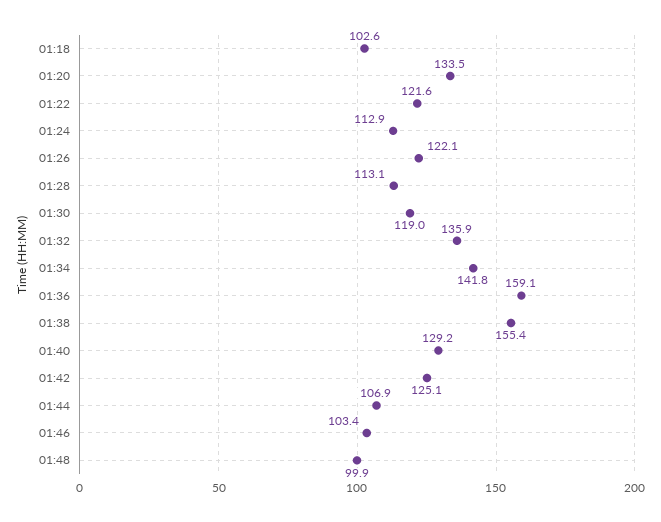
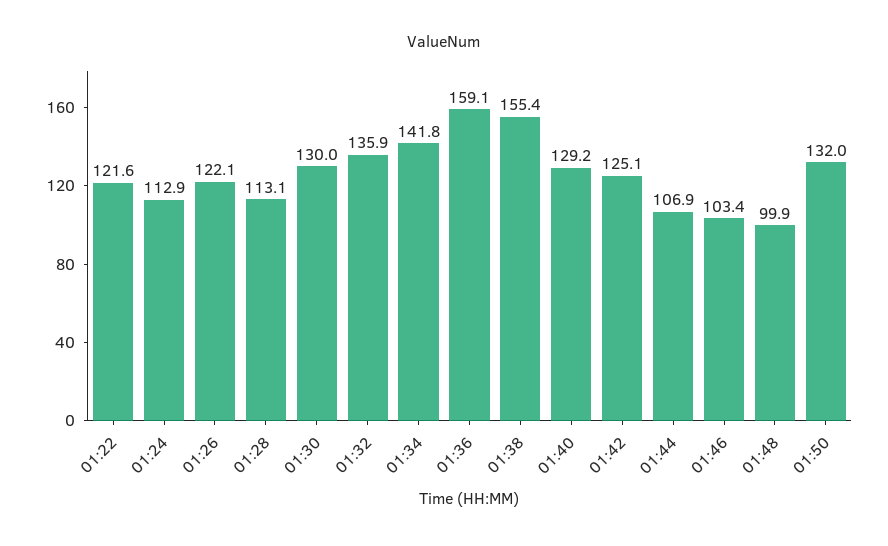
01:18: 102.6 -> none
01:20: 133.5 -> none
01:30: 119 -> 130
01:50: none -> 132

